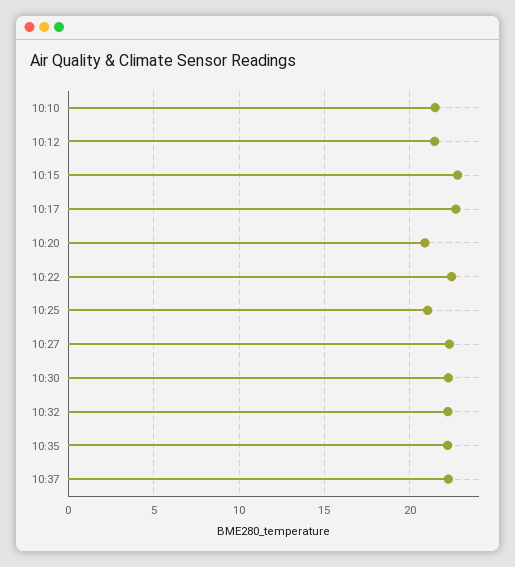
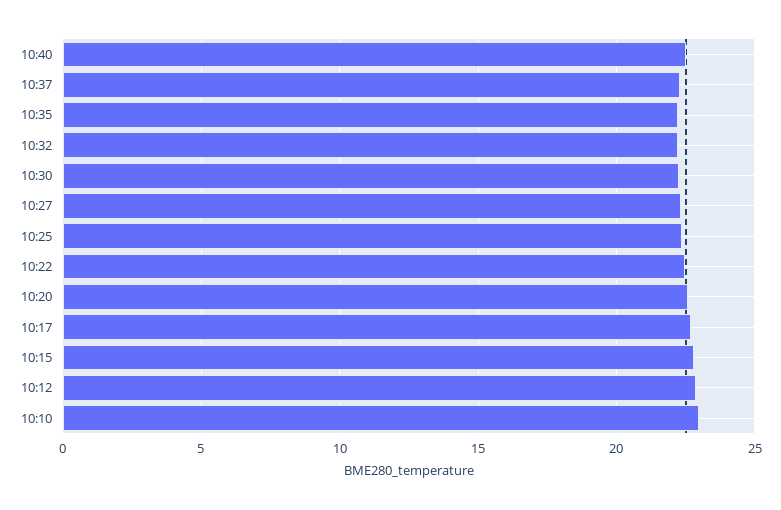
10:10: 21.5 -> 23
10:12: 21.5 -> 23
10:20: 21 -> 22.5
10:25: 21 -> 22.5
10:40: none -> 22.5

